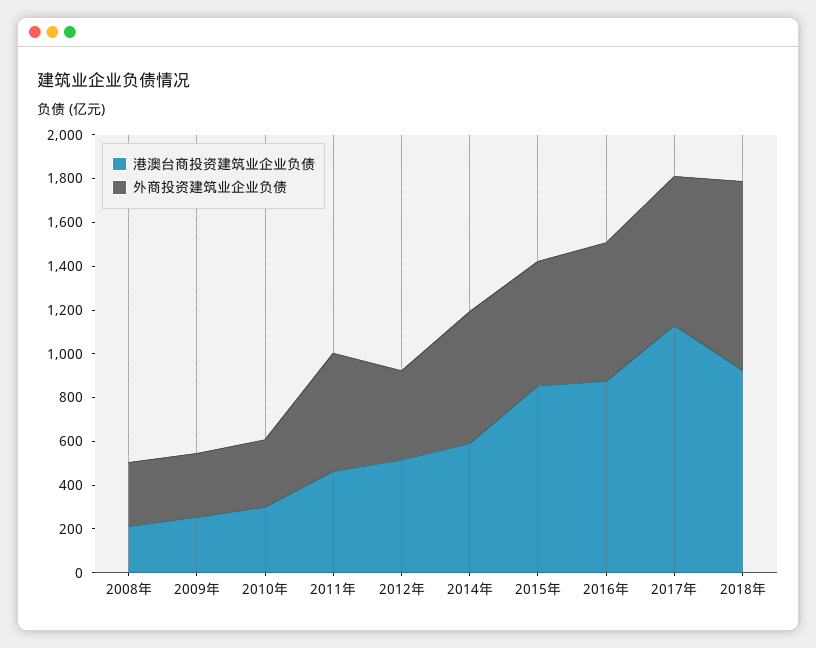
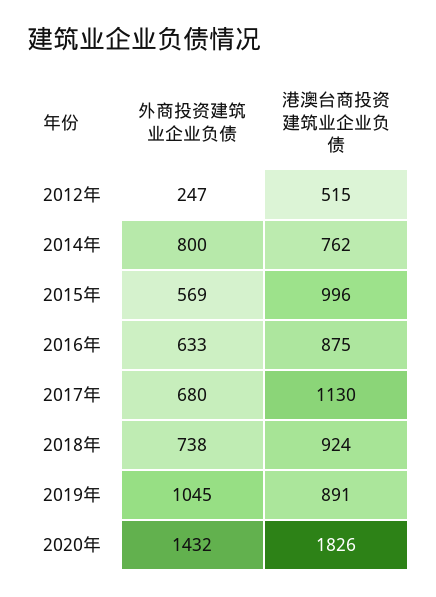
港澳台商投资建筑业企业负债, 2008年: 200 -> none
外商投资建筑业企业负债, 2008年: 300 -> none
港澳台商投资建筑业企业负债, 2009年: 250 -> none
外商投资建筑业企业负债, 2009年: 300 -> none
港澳台商投资建筑业企业负债, 2010年: 300 -> none
外商投资建筑业企业负债, 2010年: 300 -> none
港澳台商投资建筑业企业负债, 2011年: 450 -> none
外商投资建筑业企业负债, 2011年: 550 -> none
外商投资建筑业企业负债, 2012年: 400 -> 247
港澳台商投资建筑业企业负债, 2014年: 600 -> 762
外商投资建筑业企业负债, 2014年: 600 -> 800
港澳台商投资建筑业企业负债, 2015年: 850 -> 996
外商投资建筑业企业负债, 2018年: 850 -> 738
外商投资建筑业企业负债, 2019年: none -> 1045
港澳台商投资建筑业企业负债, 2019年: none -> 891
外商投资建筑业企业负债, 2020年: none -> 1432
港澳台商投资建筑业企业负债, 2020年: none -> 1826

